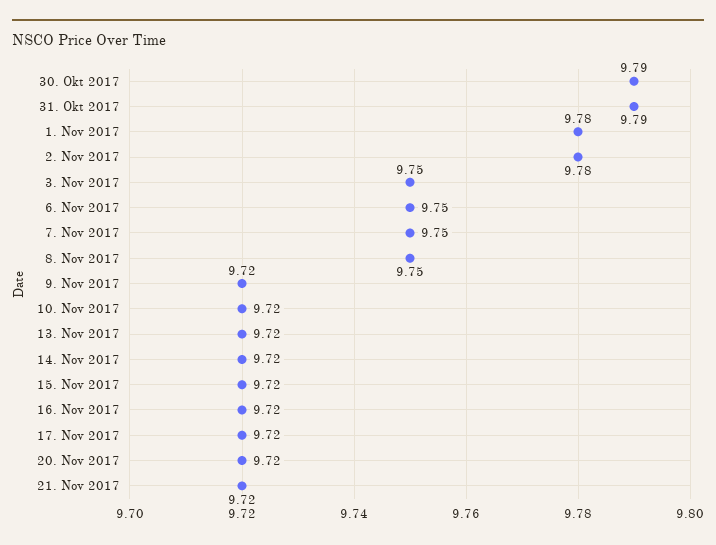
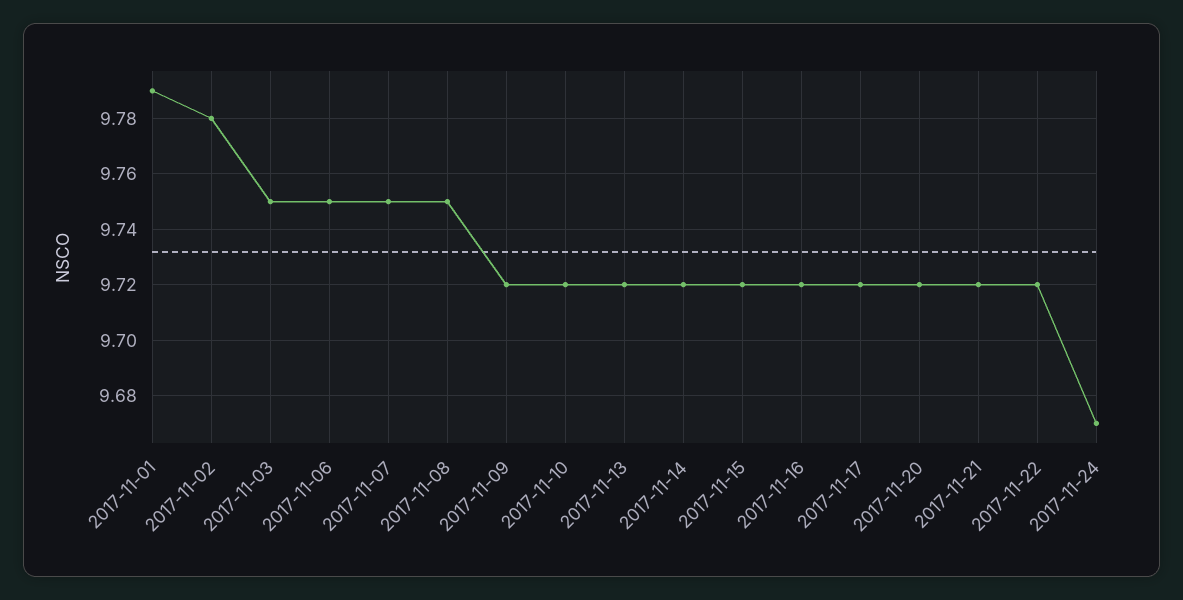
30. Okt 2017: 9.79 -> none
31. Okt 2017: 9.79 -> none
1. Nov 2017: 9.78 -> 9.79
2017-11-22: none -> 9.72
2017-11-24: none -> 9.67

